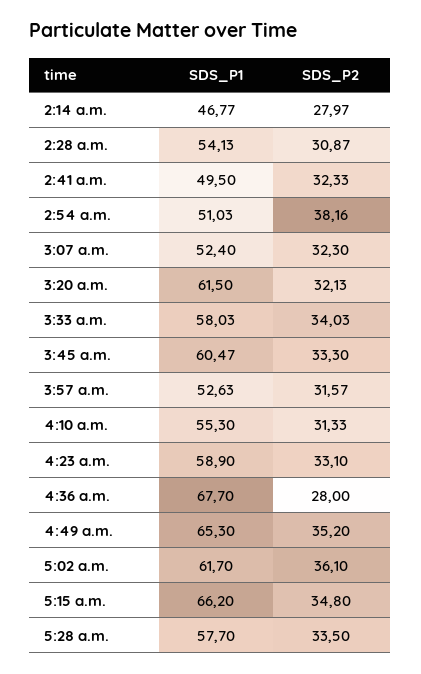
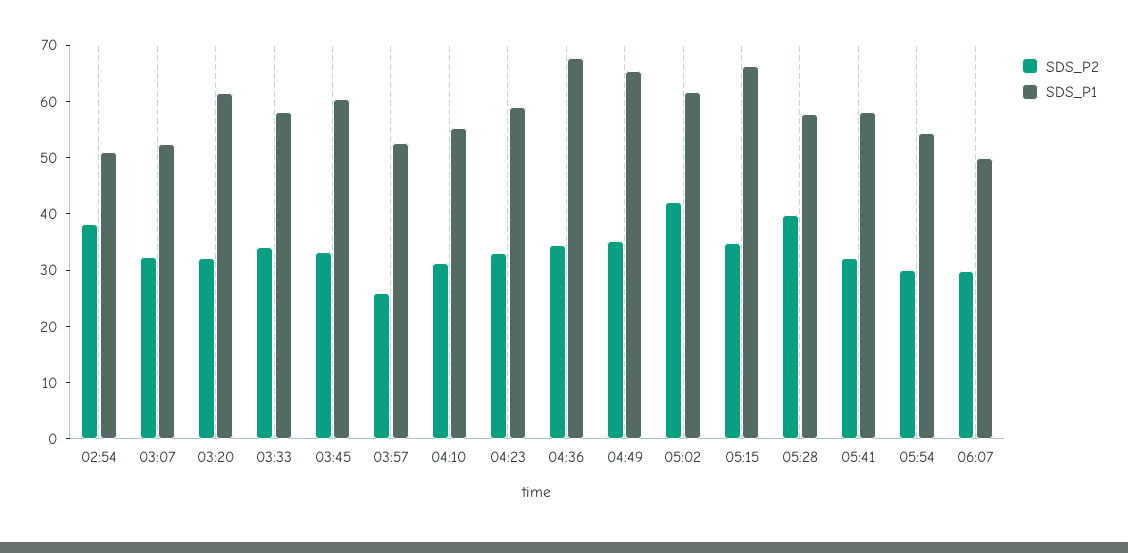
SDS_P1, 2:14 a.m.: 46.77 -> none
SDS_P2, 2:14 a.m.: 27.97 -> none
SDS_P1, 2:28 a.m.: 54.13 -> none
SDS_P2, 2:28 a.m.: 30.87 -> none
SDS_P1, 2:41 a.m.: 49.5 -> none
SDS_P2, 2:41 a.m.: 32.33 -> none
SDS_P2, 3:57 a.m.: 31.57 -> 26
SDS_P2, 4:36 a.m.: 28 -> 34
SDS_P2, 5:02 a.m.: 36.1 -> 42
SDS_P2, 5:28 a.m.: 33.5 -> 40
SDS_P2, 05:41: none -> 32
SDS_P1, 05:41: none -> 58
SDS_P2, 05:54: none -> 30
SDS_P1, 05:54: none -> 54
SDS_P2, 06:07: none -> 30
SDS_P1, 06:07: none -> 50

